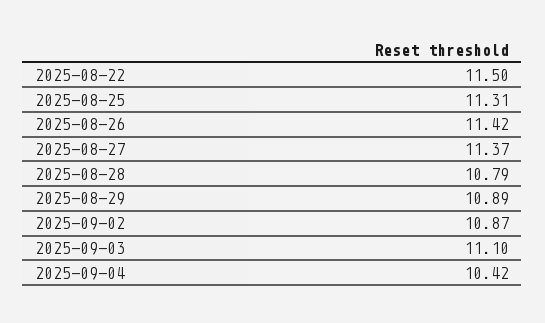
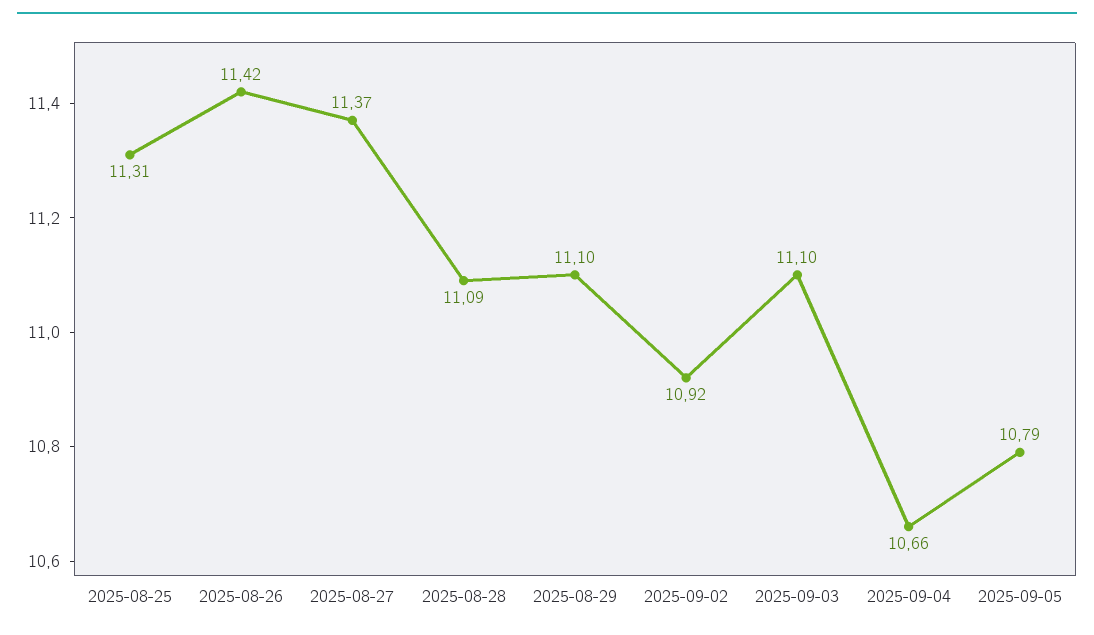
2025-08-22: 11.5 -> none
2025-08-28: 10.79 -> 11.09
2025-08-29: 10.89 -> 11.1
2025-09-02: 10.87 -> 10.92
2025-09-04: 10.42 -> 10.66
2025-09-05: none -> 10.79

